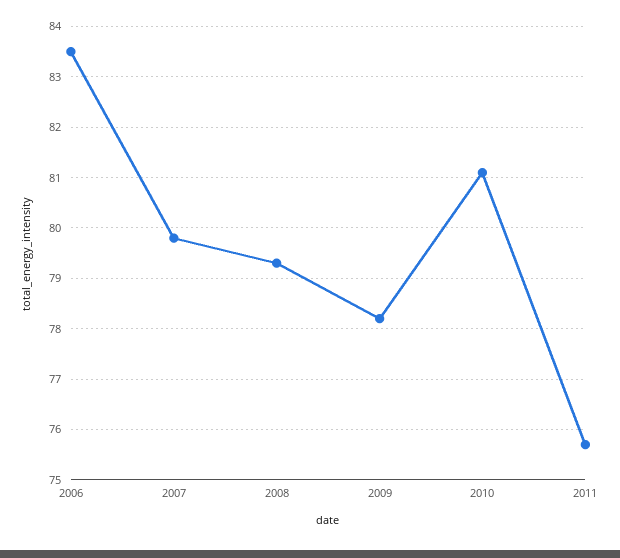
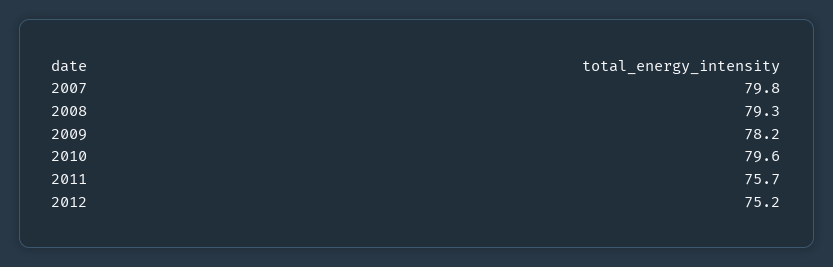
2006: 83.5 -> none
2010: 81 -> 79.6
2012: none -> 75.2

